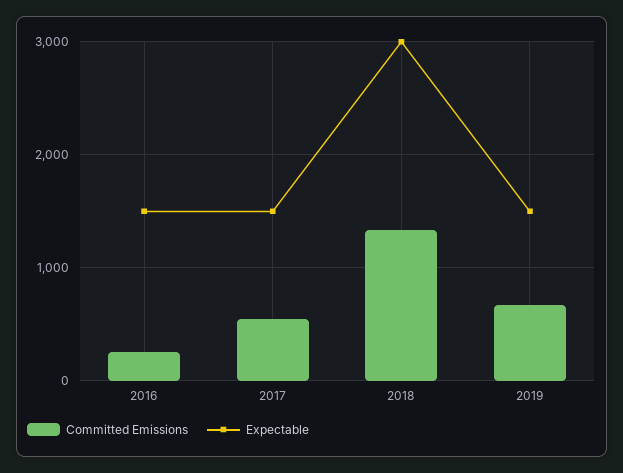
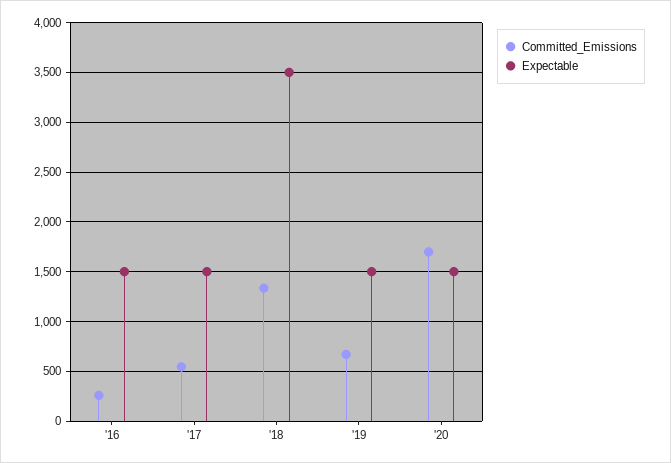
Expectable, 2018: 3000 -> 3500
Committed Emissions, '20: none -> 1700
Expectable, '20: none -> 1500

